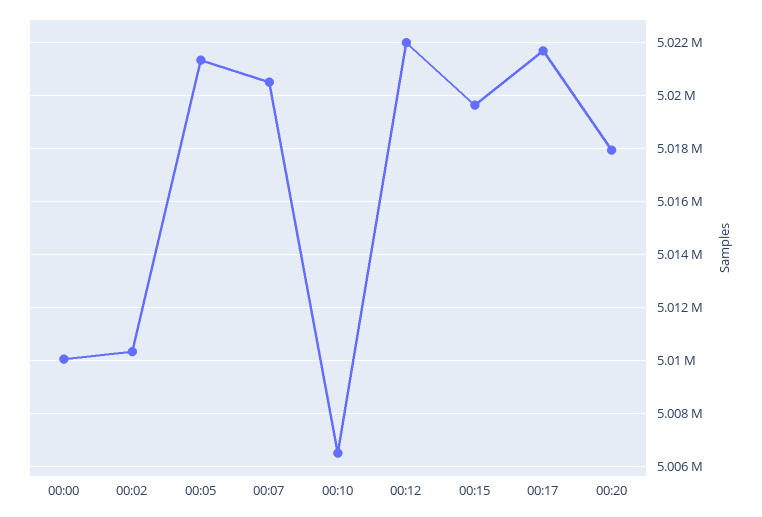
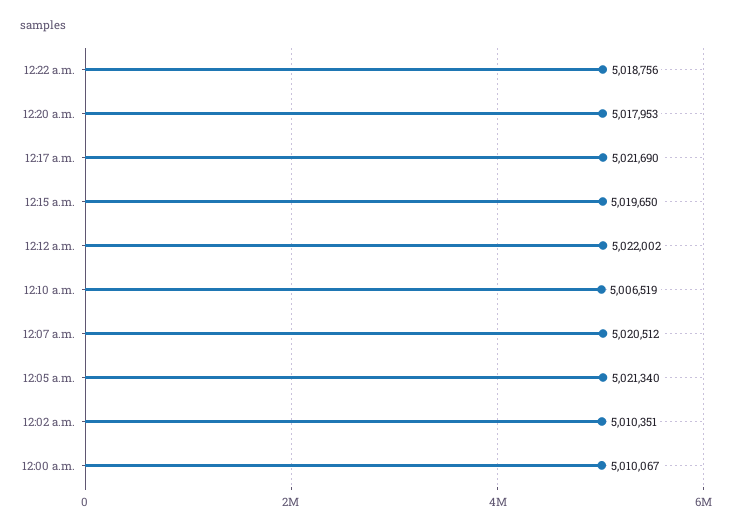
12:22 a.m.: none -> 5018756

